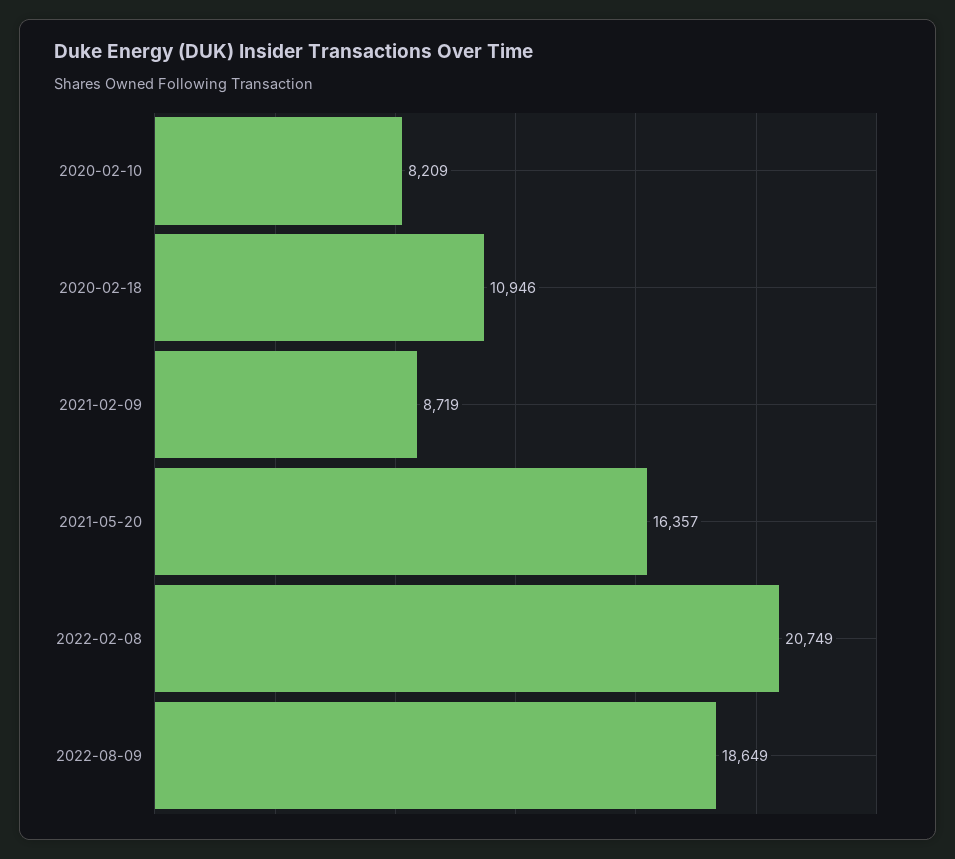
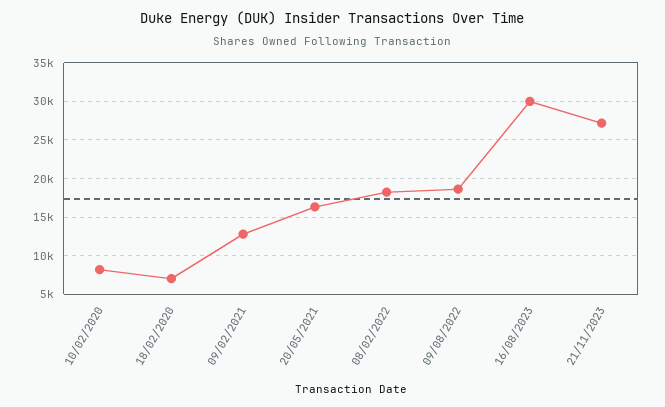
2020-02-18: 10946 -> 7000
2021-02-09: 8719 -> 13000
2022-02-08: 20749 -> 18000
16/08/2023: none -> 30000
21/11/2023: none -> 27000

